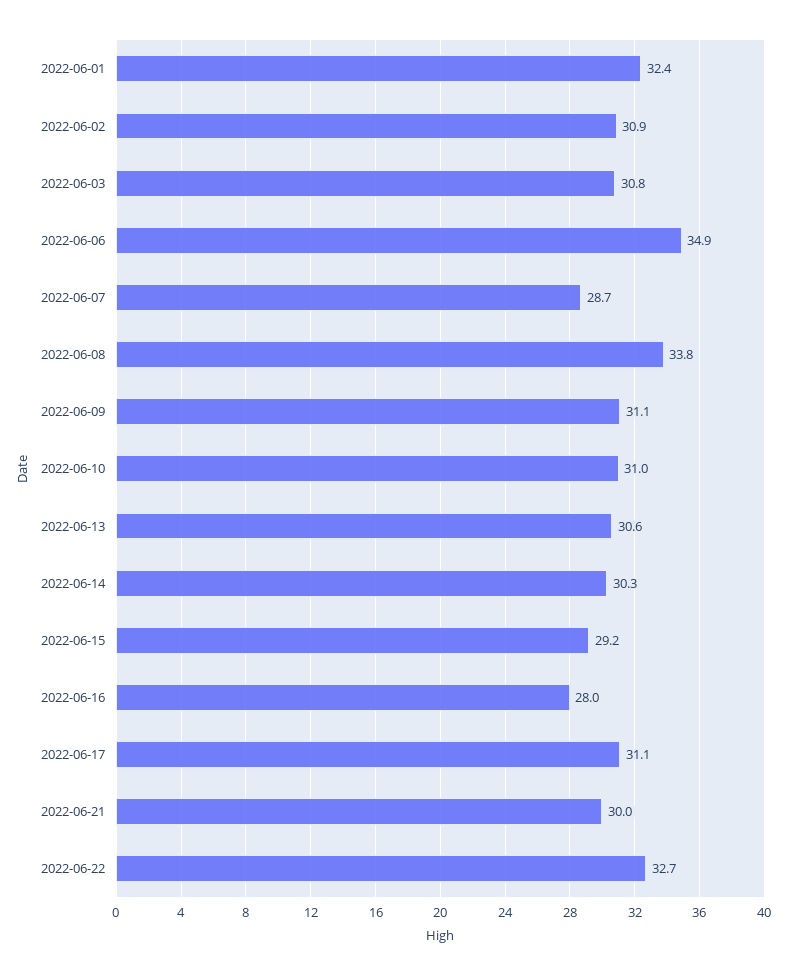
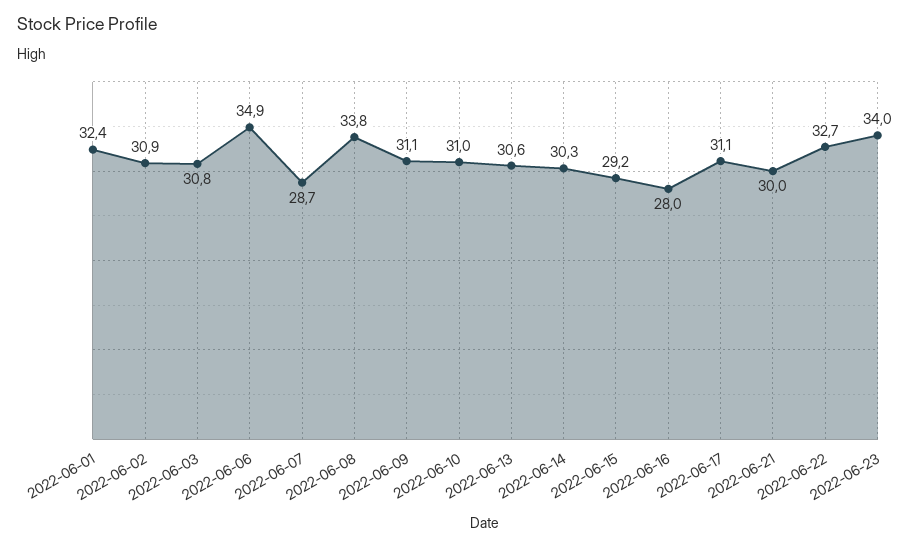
2022-06-23: none -> 34

